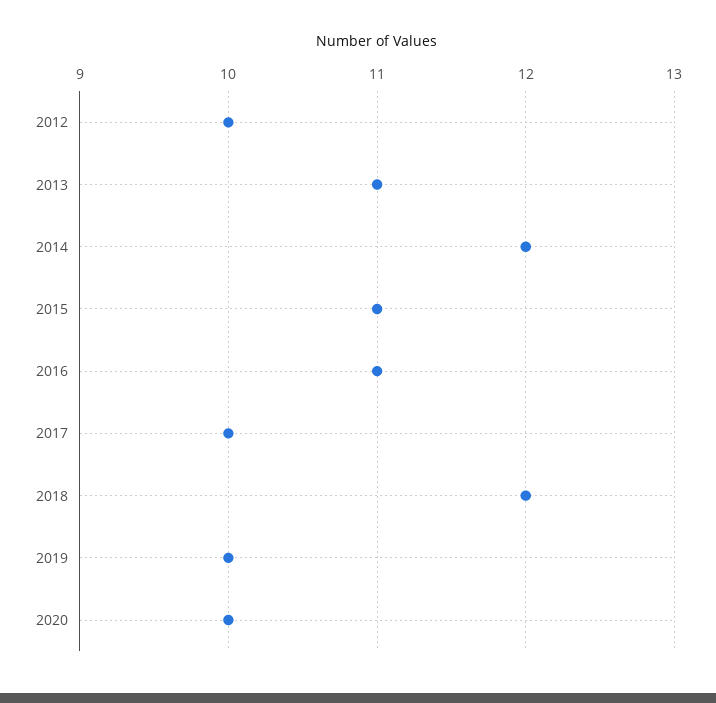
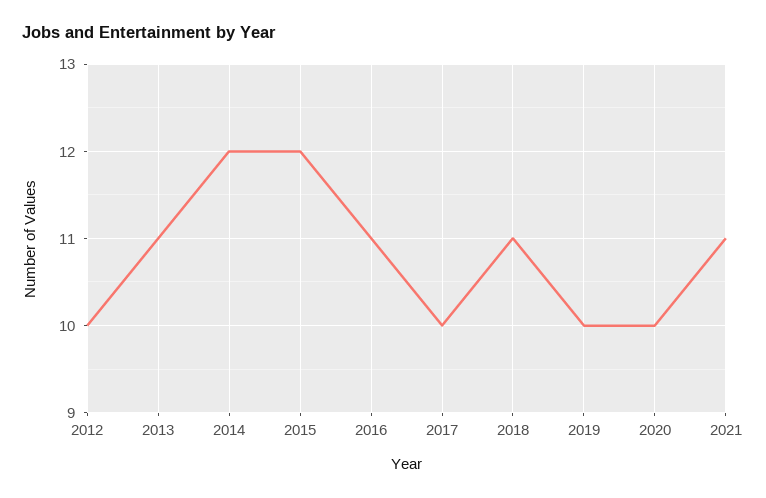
2015: 11 -> 12
2018: 12 -> 11
2021: none -> 11

